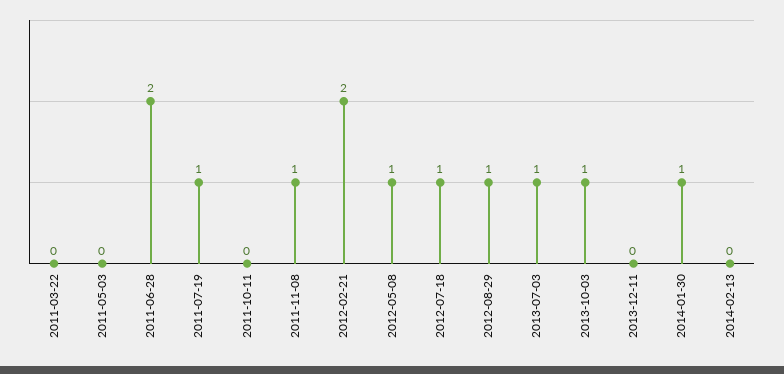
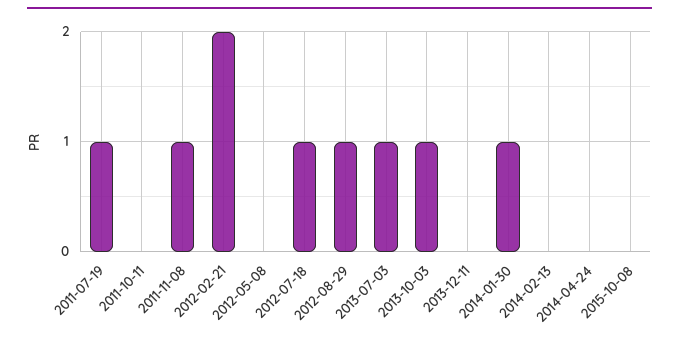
2011-03-22: 0 -> none
2011-05-03: 0 -> none
2011-06-28: 2 -> none
2012-05-08: 1 -> 0
2014-04-24: none -> 0
2015-10-08: none -> 0

